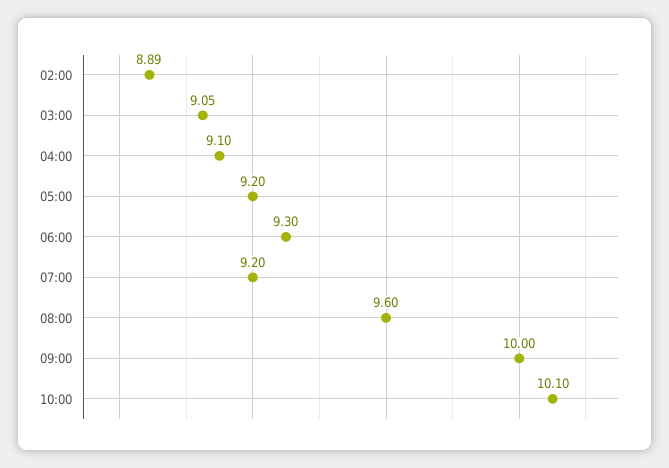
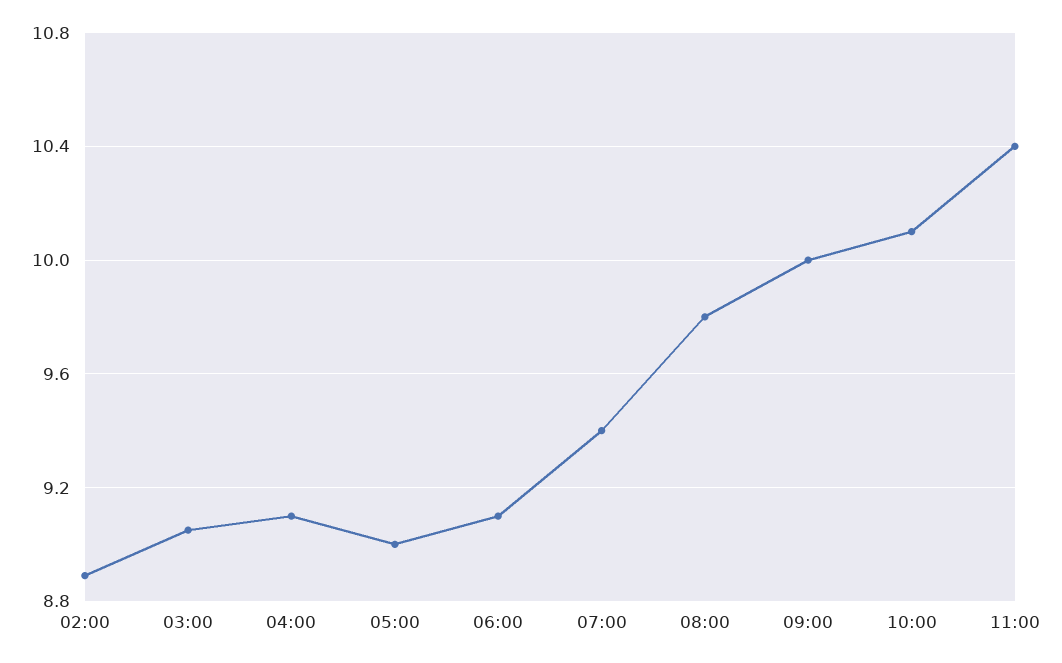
05:00: 9.2 -> 9
06:00: 9.3 -> 9.1
07:00: 9.2 -> 9.4
08:00: 9.6 -> 9.8
11:00: none -> 10.4

